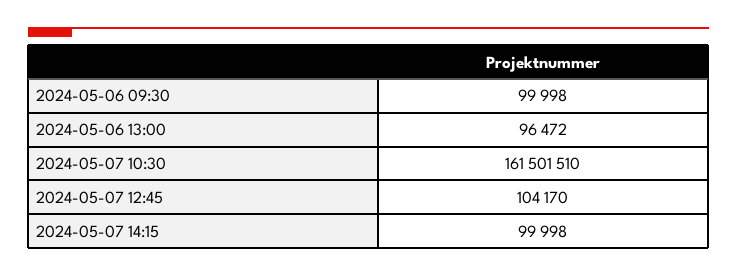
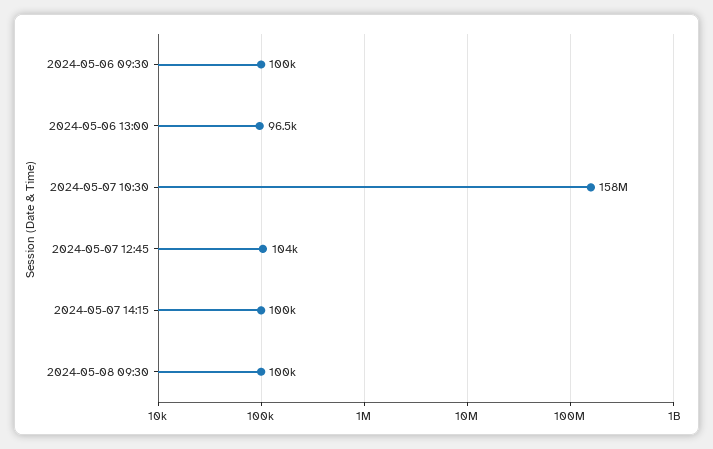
2024-05-07 10:30: 161501510 -> 158000000
2024-05-08 09:30: none -> 100000

